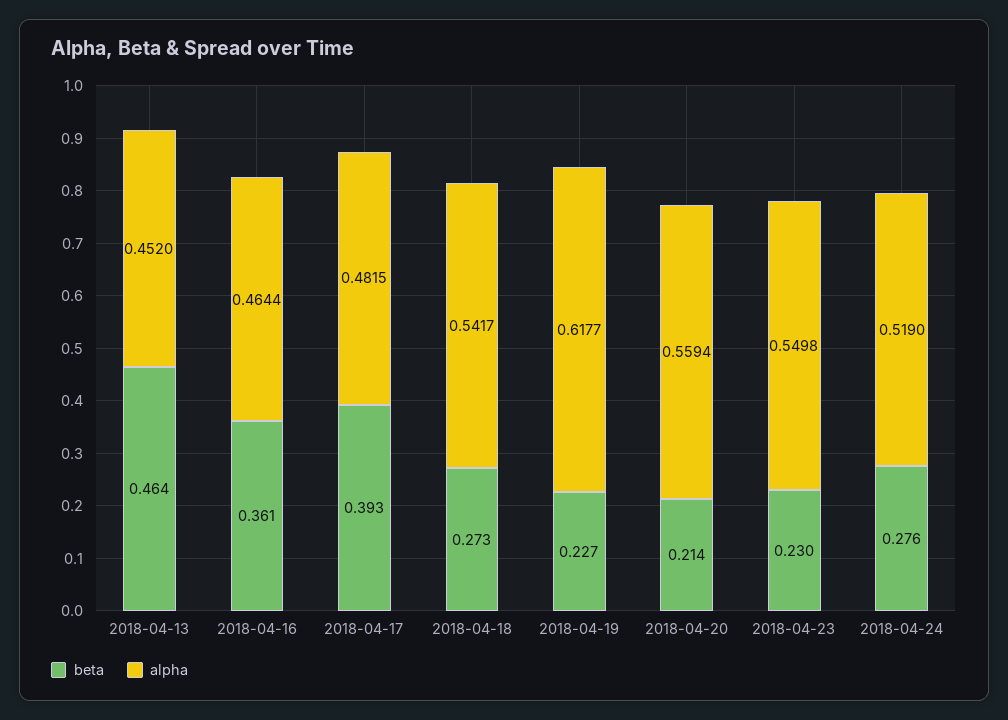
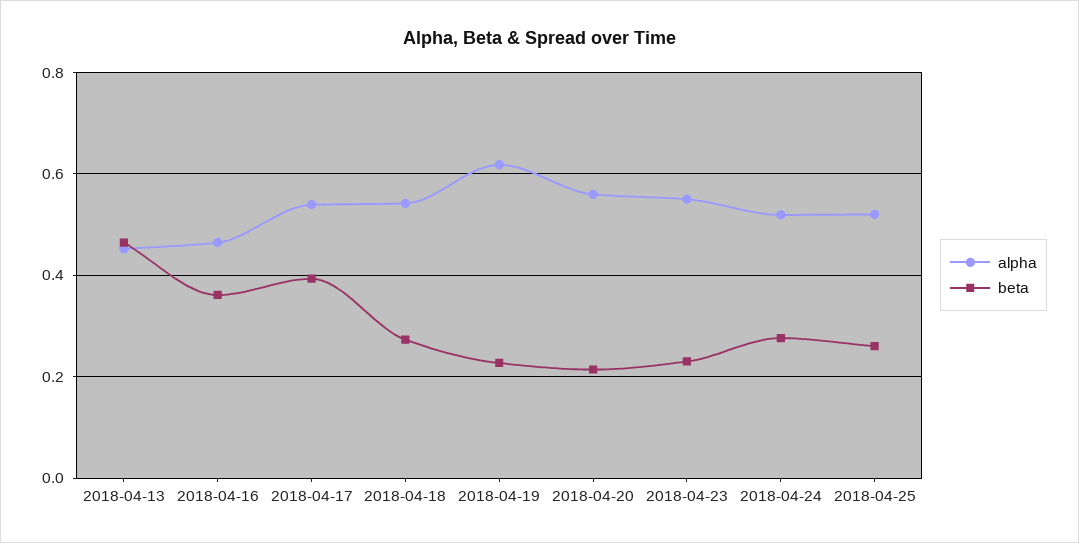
alpha, 2018-04-17: 0.4815 -> 0.54
alpha, 2018-04-25: none -> 0.52
beta, 2018-04-25: none -> 0.26

